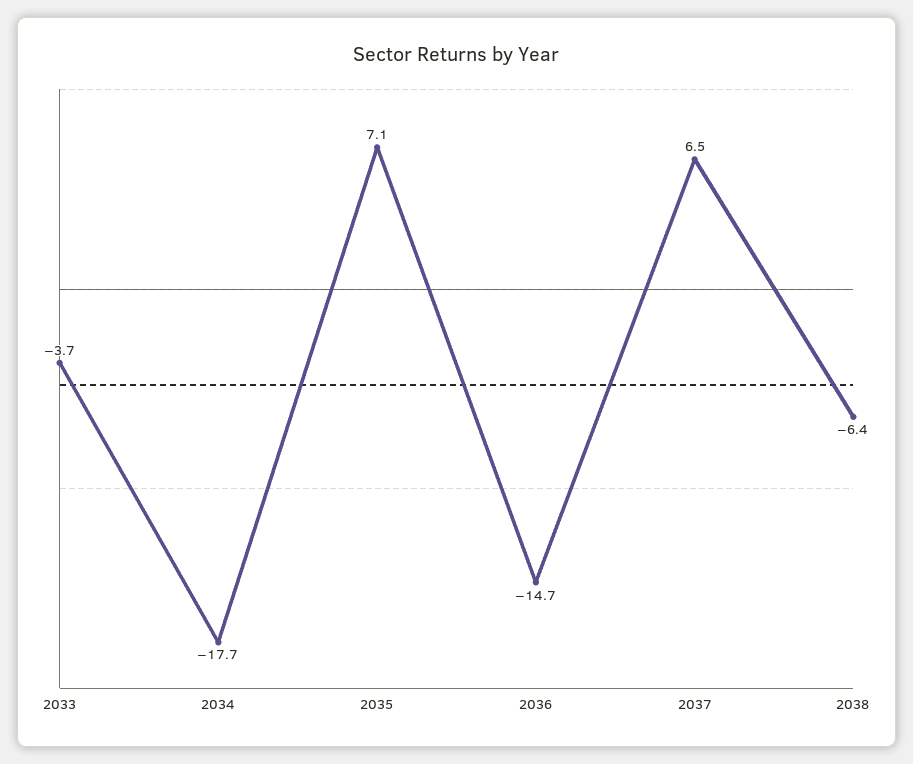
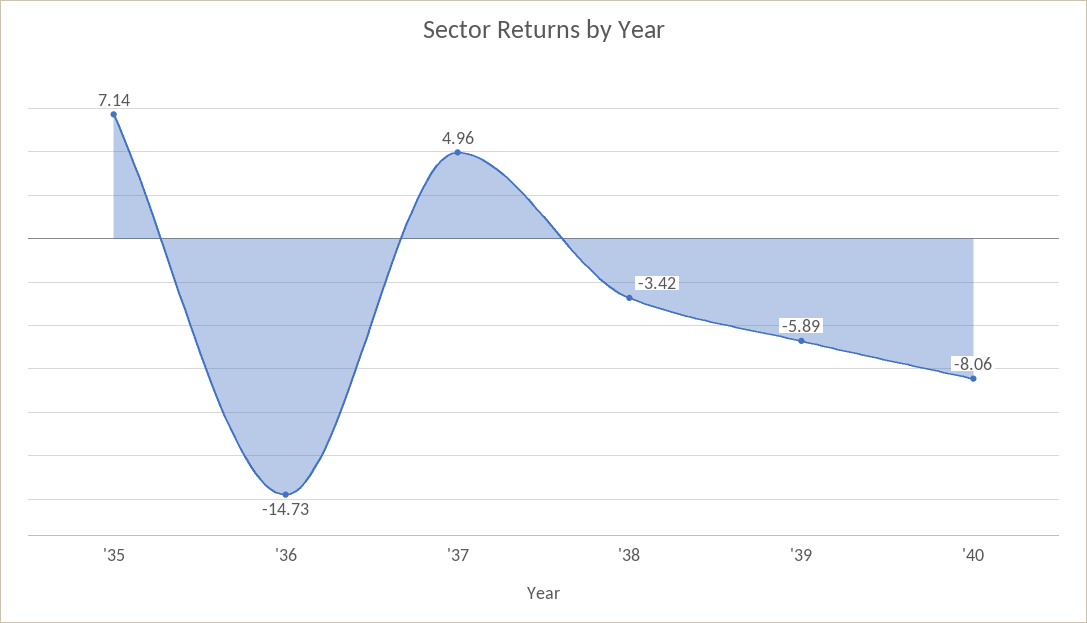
2033: -3.7 -> none
2034: -17.7 -> none
2037: 6.5 -> 4.96
2038: -6.4 -> -3.42
'39: none -> -5.89
'40: none -> -8.06

